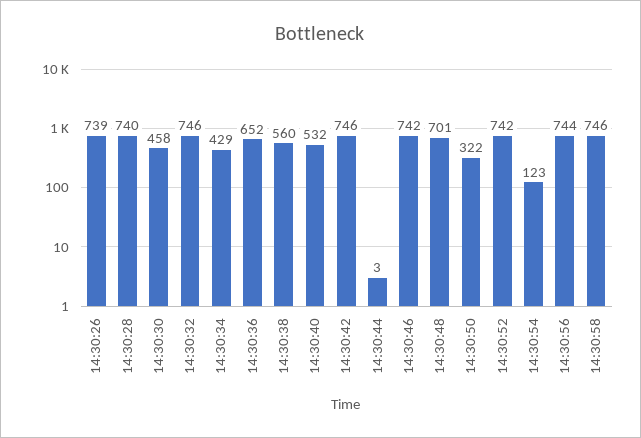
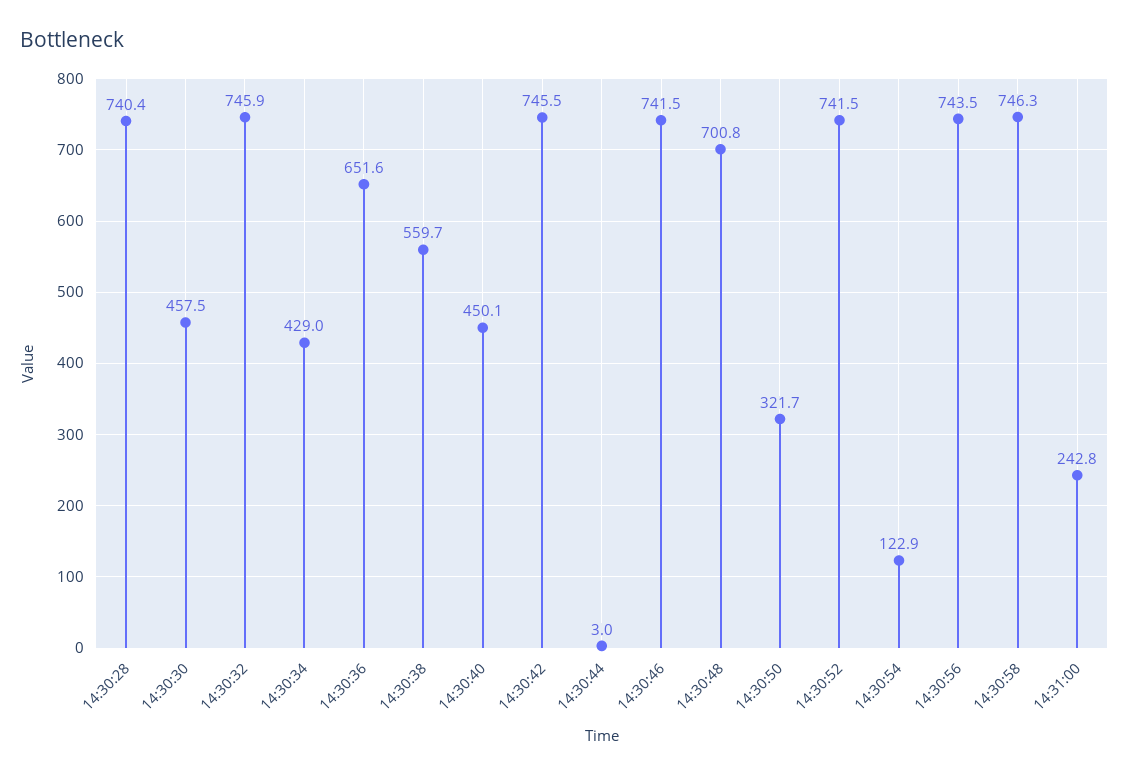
14:30:26: 739 -> none
14:30:40: 532 -> 450.1
14:31:00: none -> 242.8

